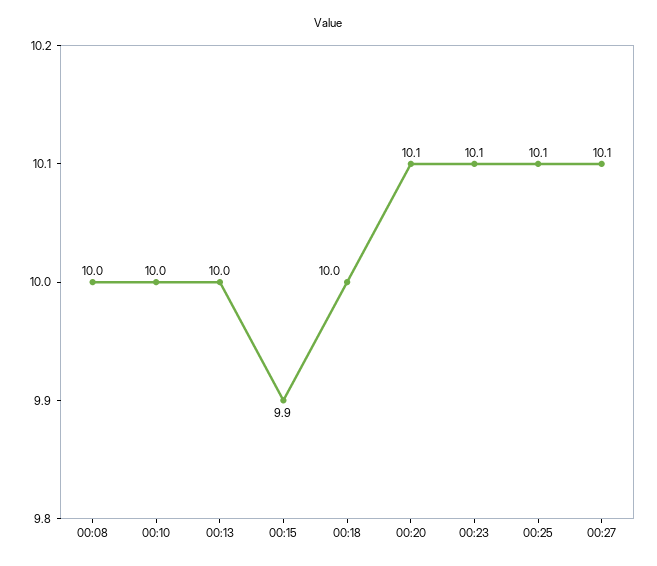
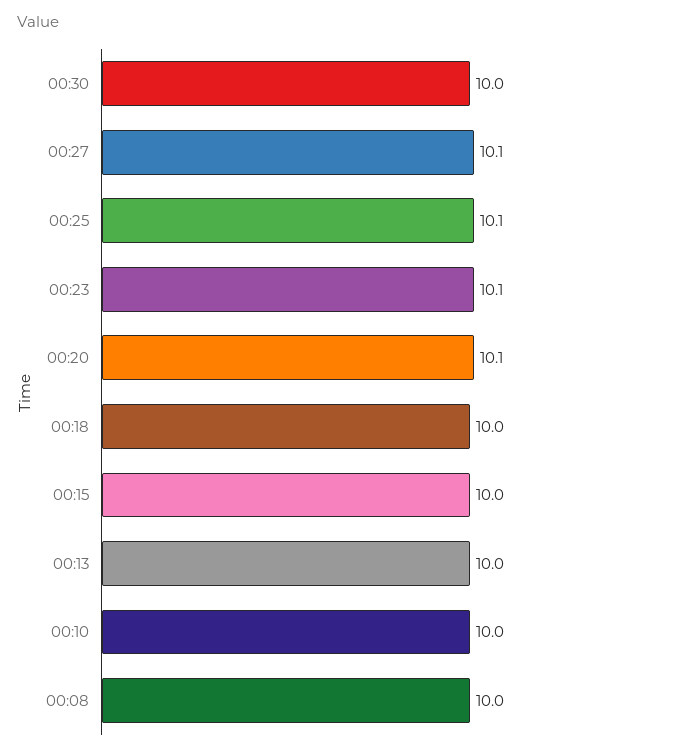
00:15: 9.9 -> 10
00:30: none -> 10

